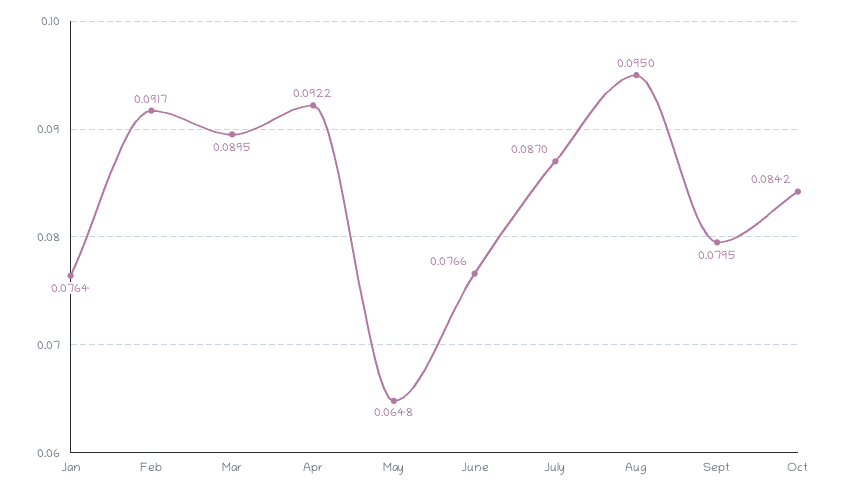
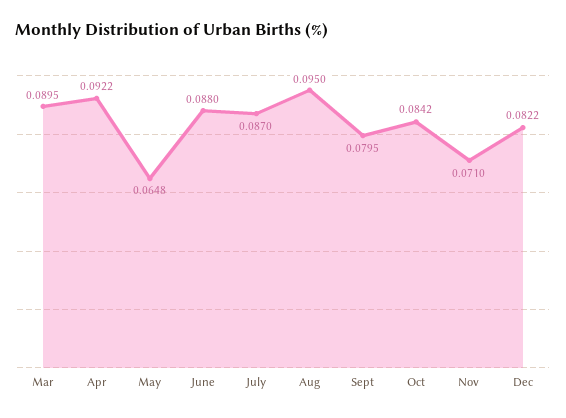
Jan: 0.0764 -> none
Feb: 0.0917 -> none
June: 0.0766 -> 0.088
Nov: none -> 0.071
Dec: none -> 0.0822

